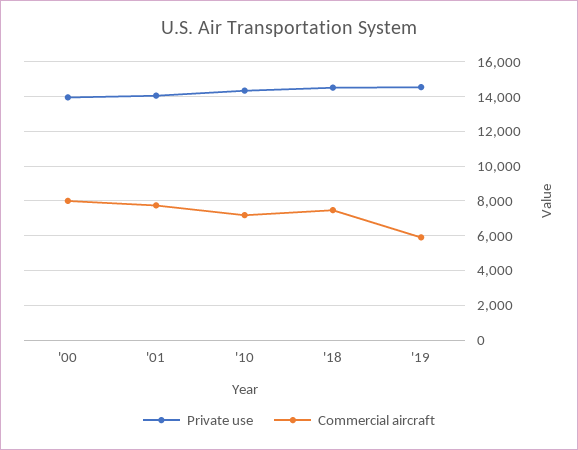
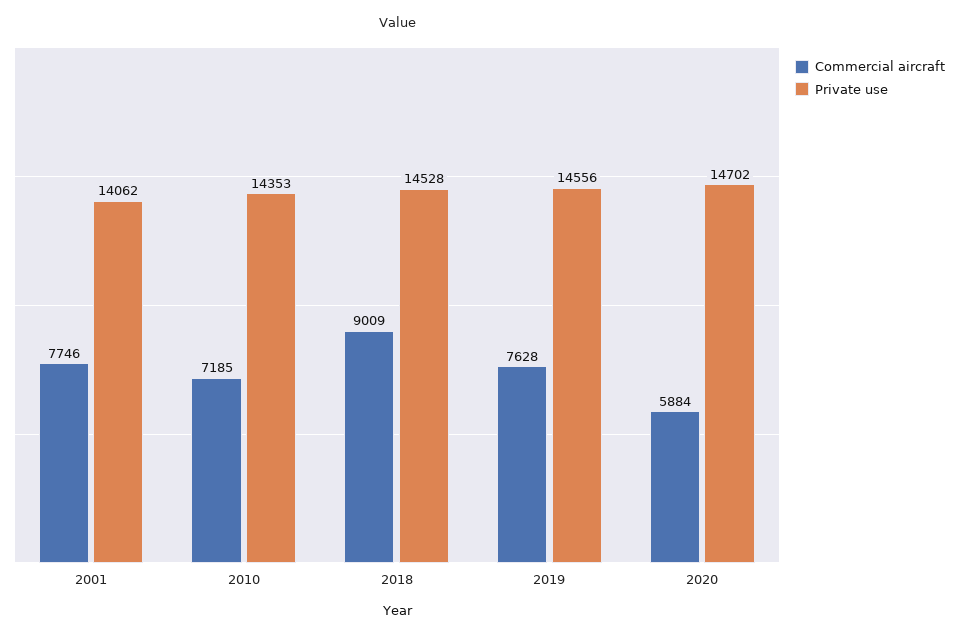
Private use, '00: 14000 -> none
Commercial aircraft, '00: 8000 -> none
Commercial aircraft, '18: 7500 -> 9009
Commercial aircraft, '19: 6000 -> 7628
Commercial aircraft, 2020: none -> 5884
Private use, 2020: none -> 14702

